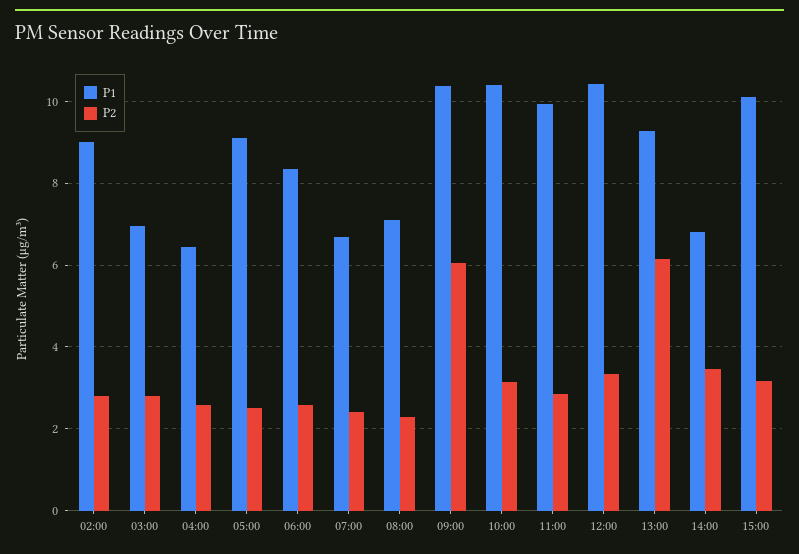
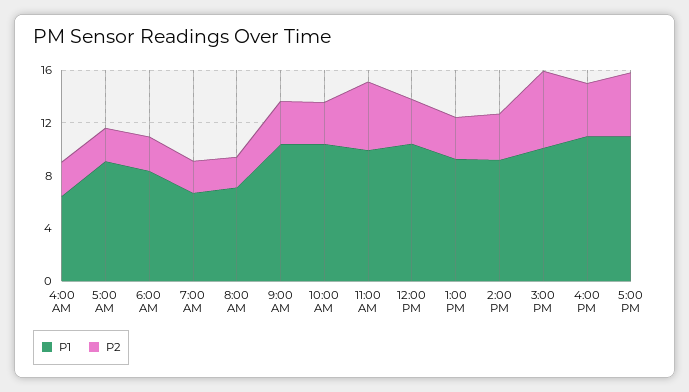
P1, 02:00: 9 -> none
P2, 02:00: 2.8 -> none
P1, 03:00: 7 -> none
P2, 03:00: 2.8 -> none
P2, 09:00: 6 -> 3
P2, 11:00: 2.8 -> 5
P2, 13:00: 6.2 -> 3
P1, 14:00: 6.8 -> 9
P2, 15:00: 3.2 -> 6
P1, 4:00 PM: none -> 11
P2, 4:00 PM: none -> 4
P1, 5:00 PM: none -> 11
P2, 5:00 PM: none -> 5

